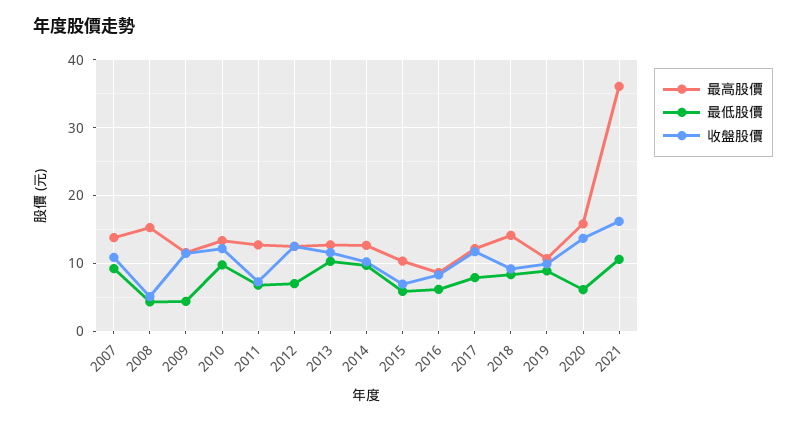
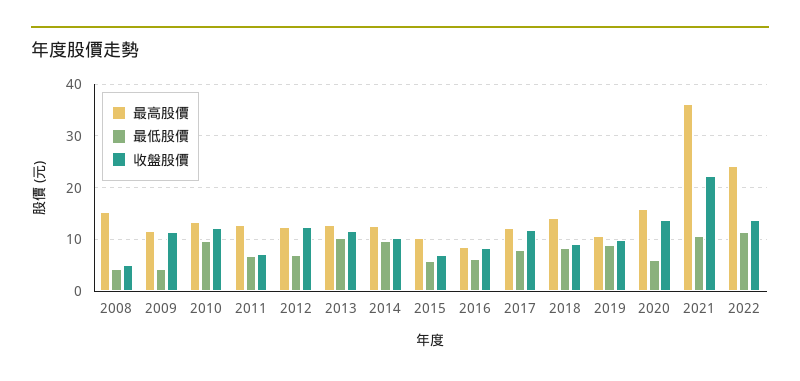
最高股價, 2007: 14 -> none
最低股價, 2007: 9 -> none
收盤股價, 2007: 11 -> none
收盤股價, 2021: 16 -> 22
最高股價, 2022: none -> 24
最低股價, 2022: none -> 12
收盤股價, 2022: none -> 14

